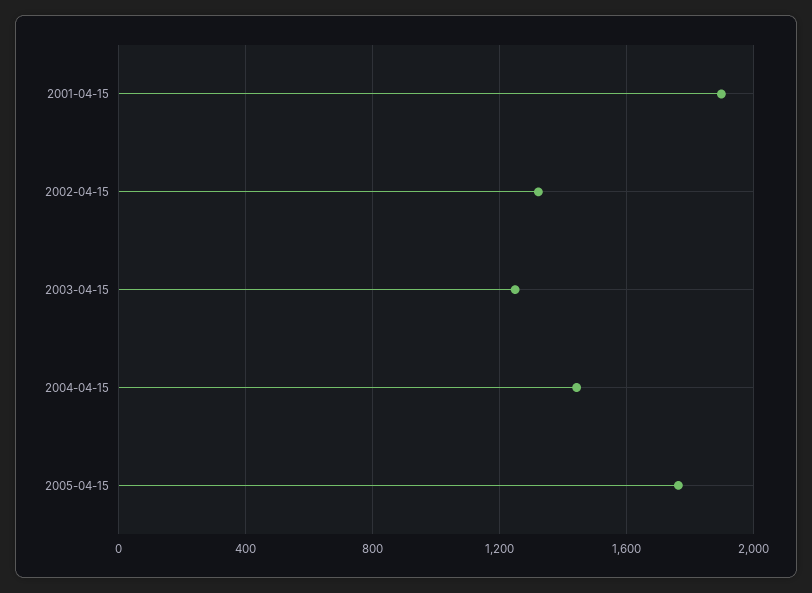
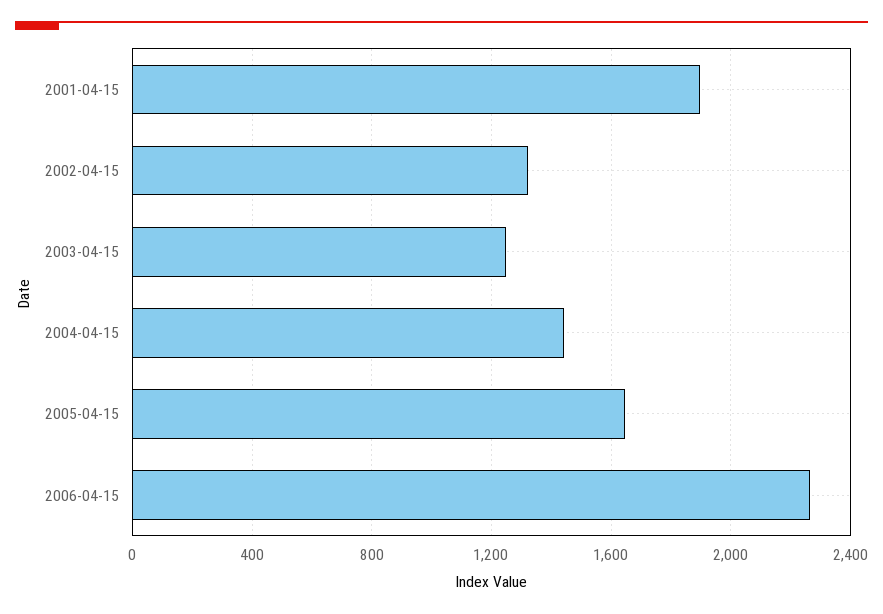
2005-04-15: 1750 -> 1650
2006-04-15: none -> 2250

